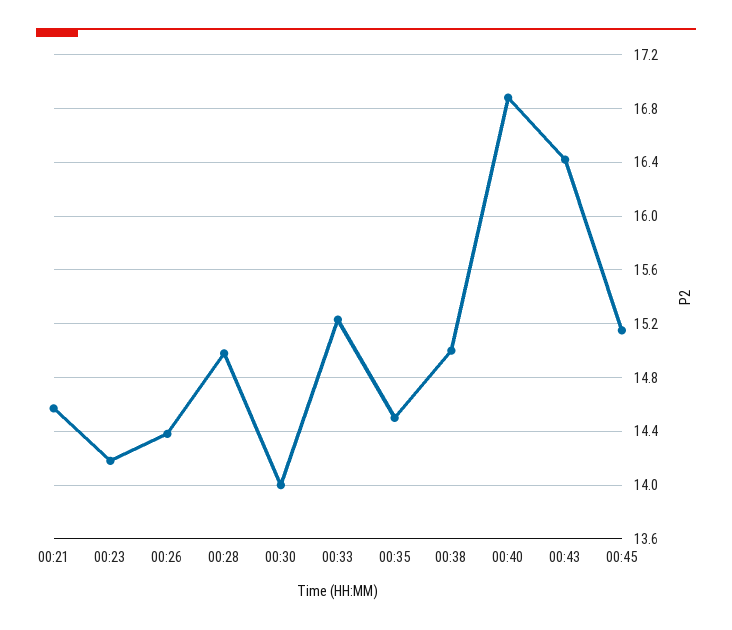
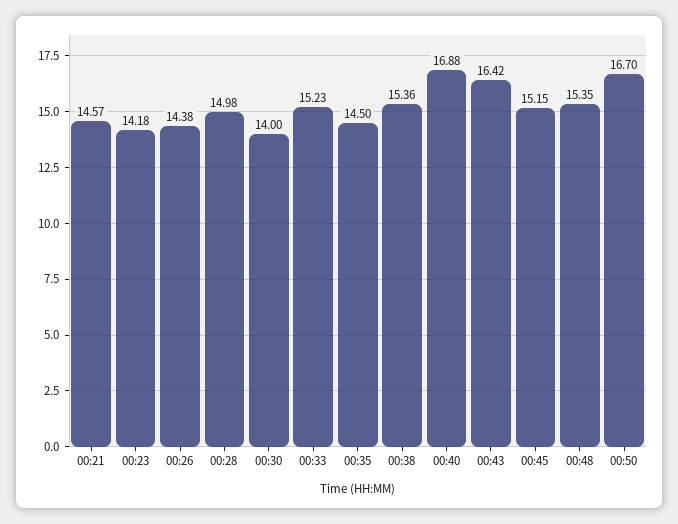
00:38: 15 -> 15.36
00:48: none -> 15.35
00:50: none -> 16.7

